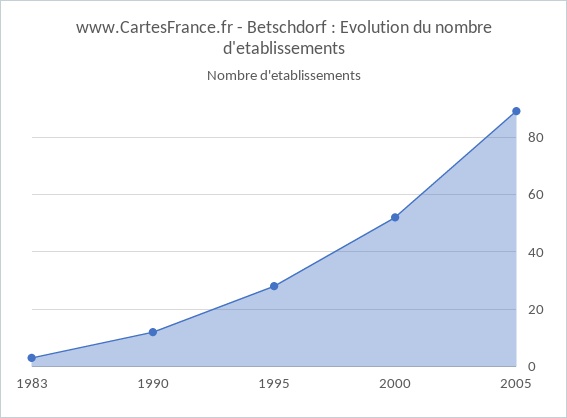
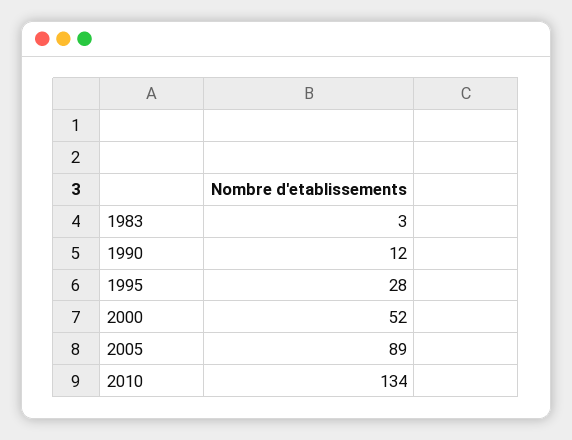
2010: none -> 134

